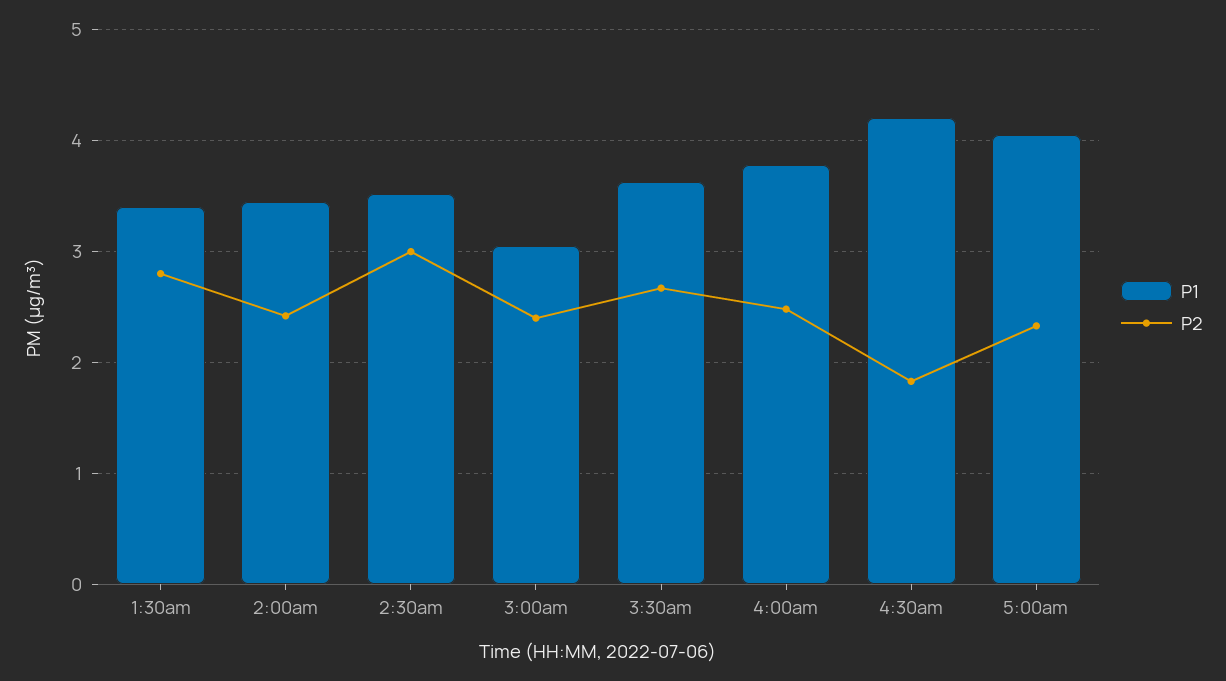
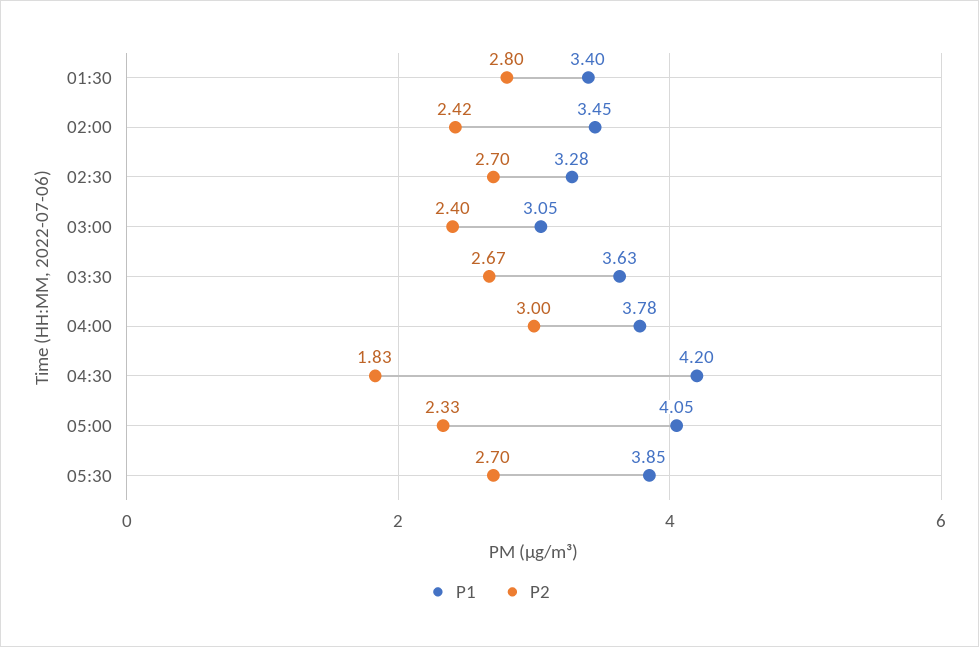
P1, 2:30am: 3.5 -> 3.28
P2, 2:30am: 3 -> 2.7
P2, 4:00am: 2.5 -> 3
P1, 05:30: none -> 3.85
P2, 05:30: none -> 2.7

